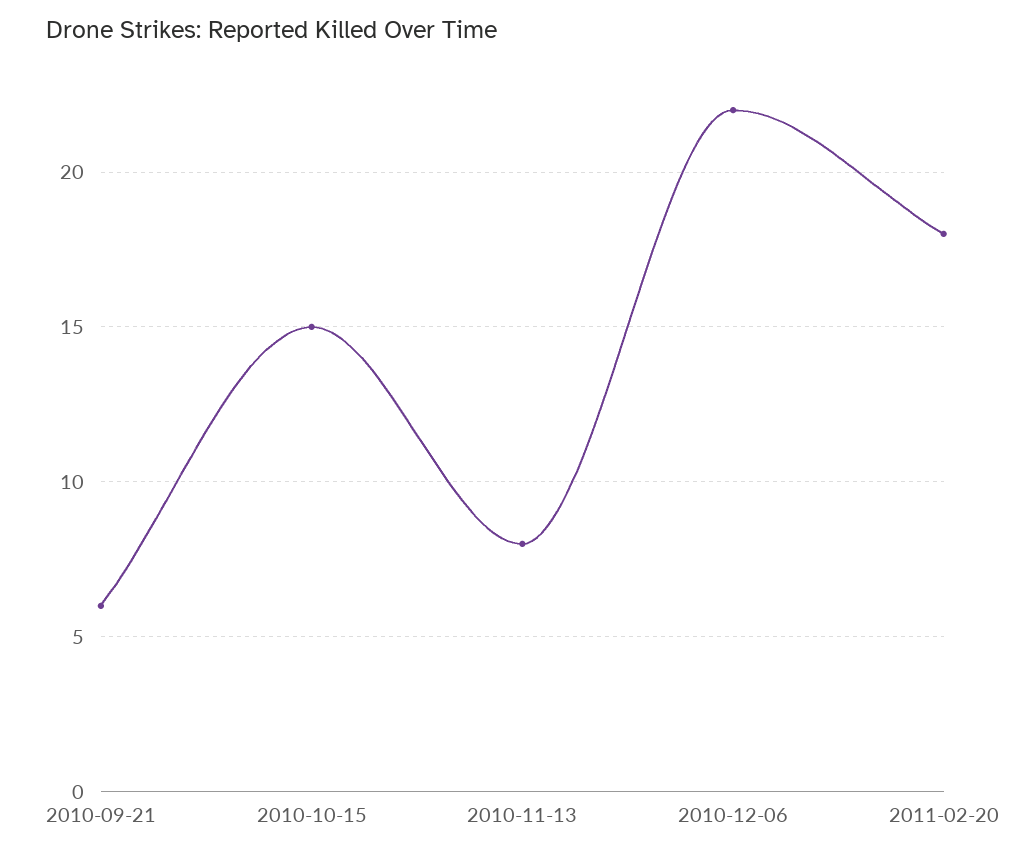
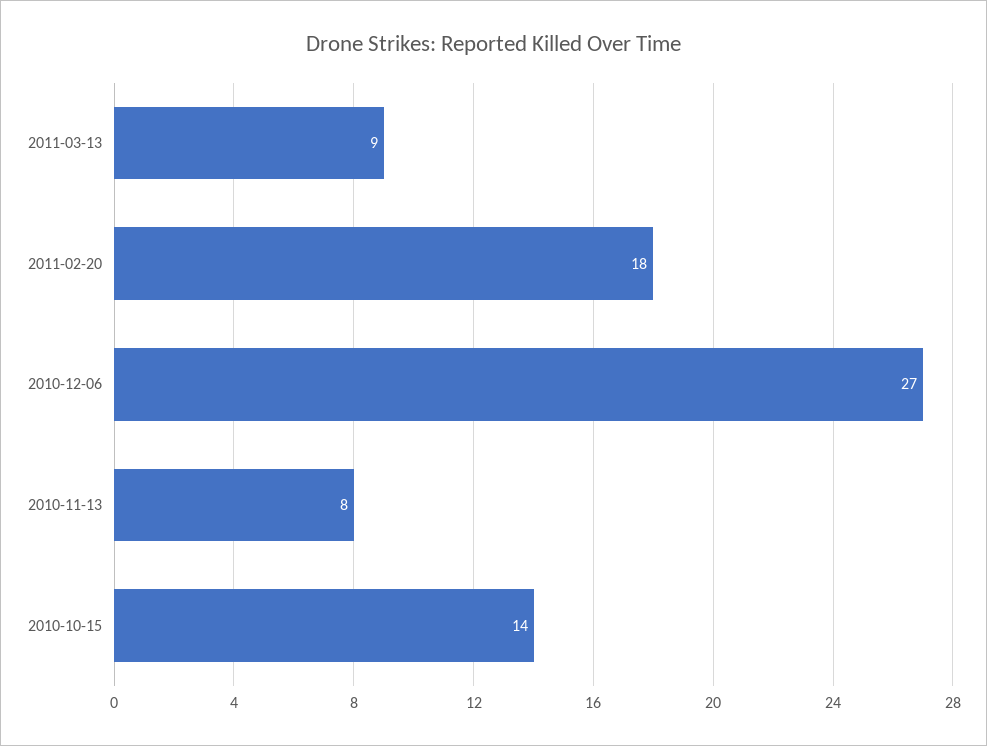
2010-09-21: 6 -> none
2010-10-15: 15 -> 14
2010-12-06: 22 -> 27
2011-03-13: none -> 9

